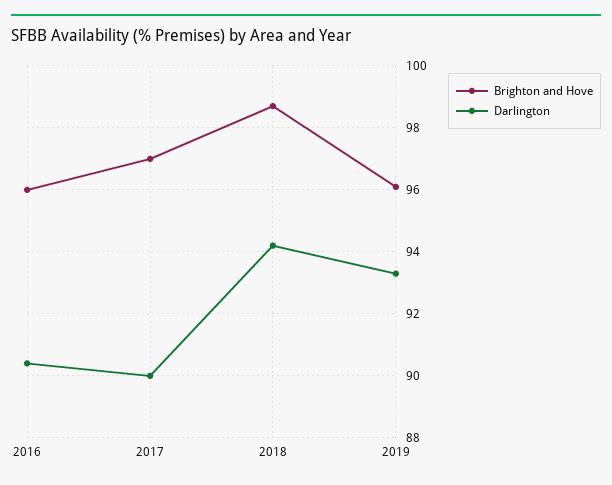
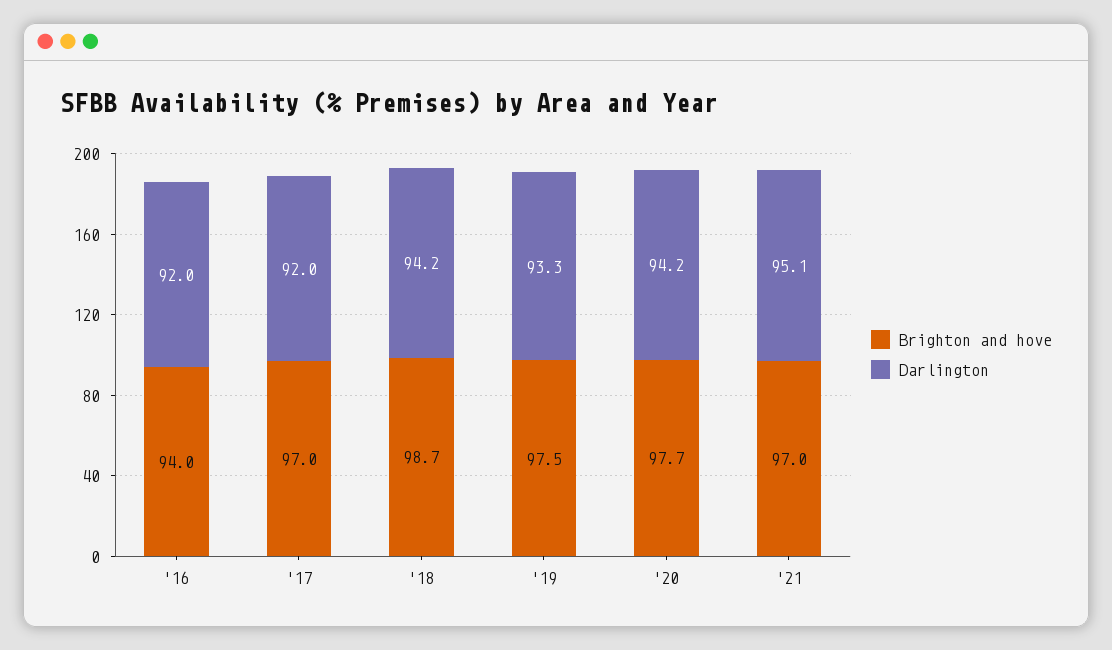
Brighton and Hove, 2016: 96 -> 94
Darlington, 2016: 90.5 -> 92
Darlington, 2017: 90 -> 92
Brighton and Hove, 2019: 96 -> 97.5
Brighton and Hove, '20: none -> 97.7
Darlington, '20: none -> 94.2
Brighton and Hove, '21: none -> 97
Darlington, '21: none -> 95.1

